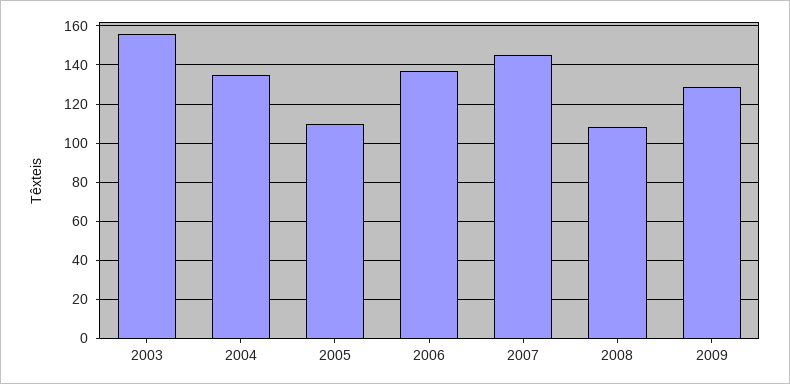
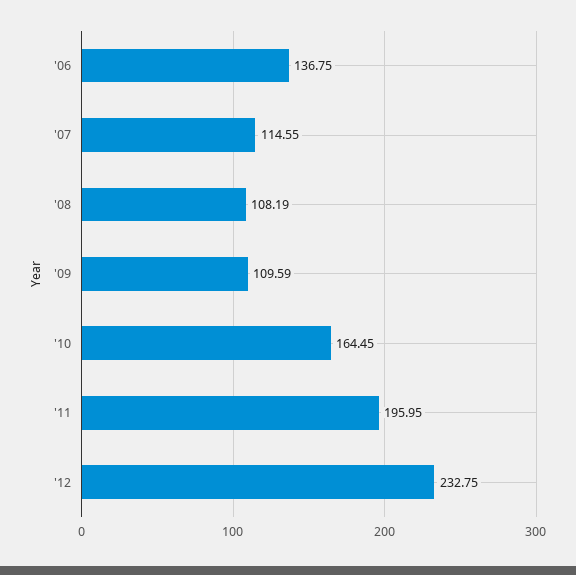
2003: 155 -> none
2004: 135 -> none
2005: 110 -> none
2007: 145 -> 114.55
2009: 130 -> 109.59
'10: none -> 164.45
'11: none -> 195.95
'12: none -> 232.75

